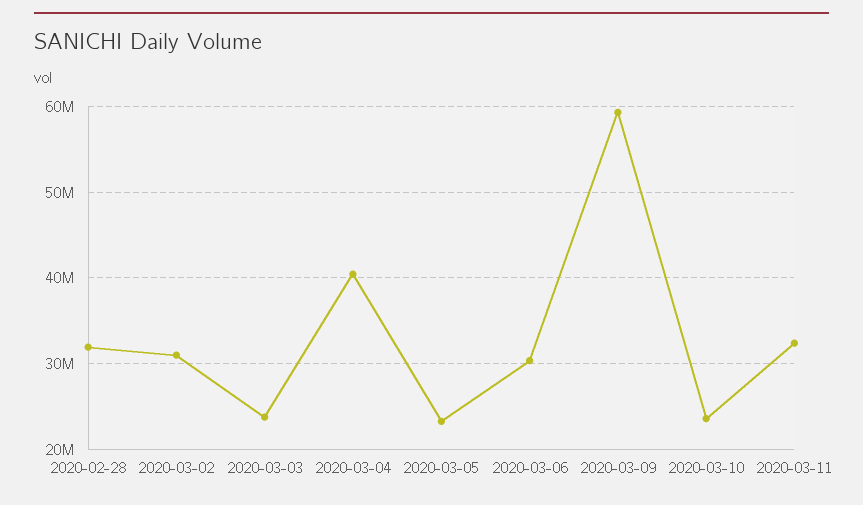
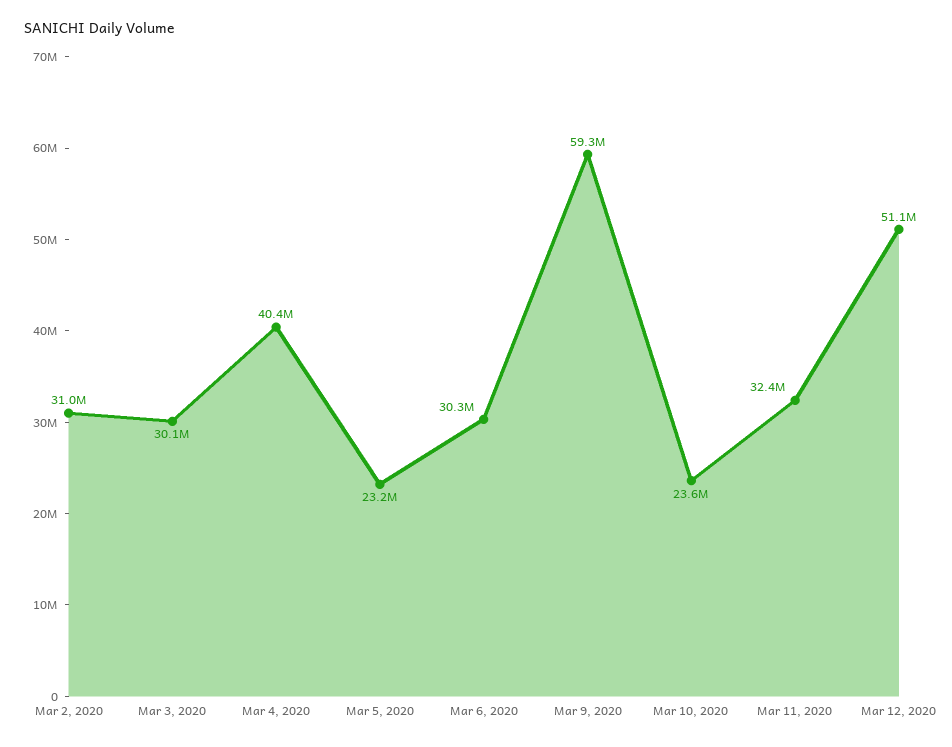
2020-02-28: 32000000 -> none
2020-03-03: 24000000 -> 30100000
Mar 12, 2020: none -> 51100000

